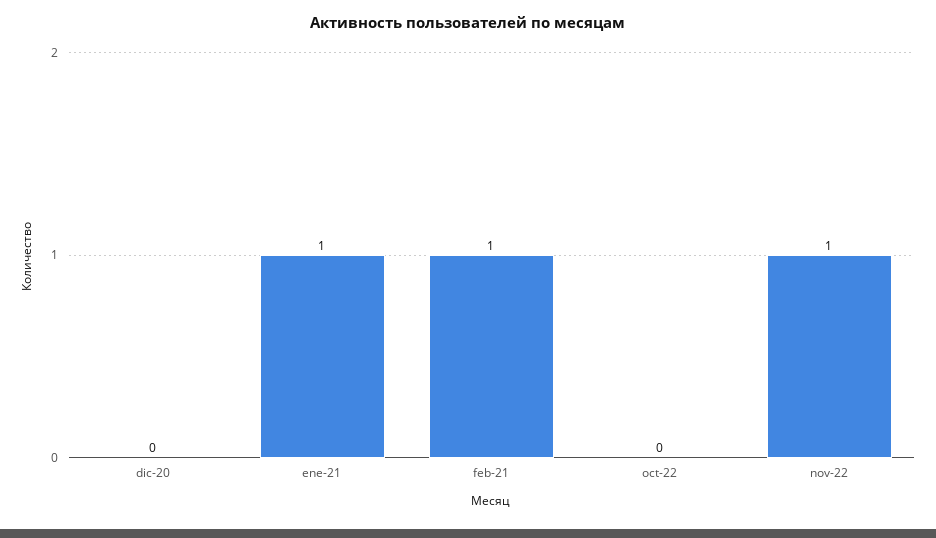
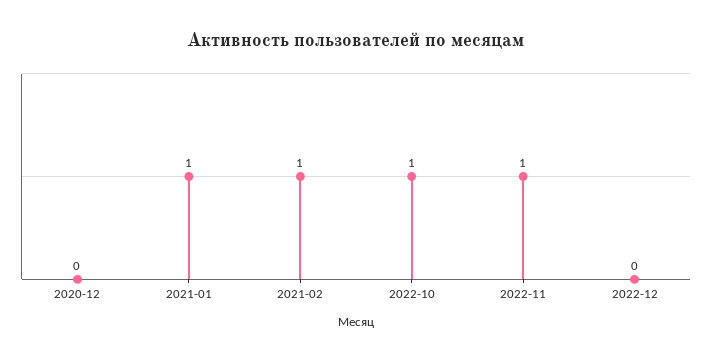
oct-22: 0 -> 1
2022-12: none -> 0

